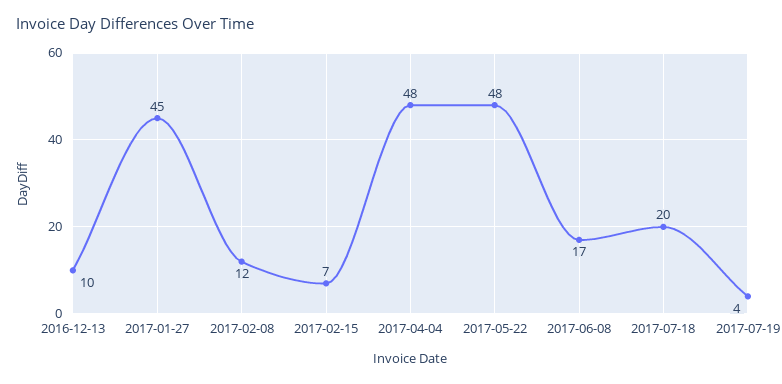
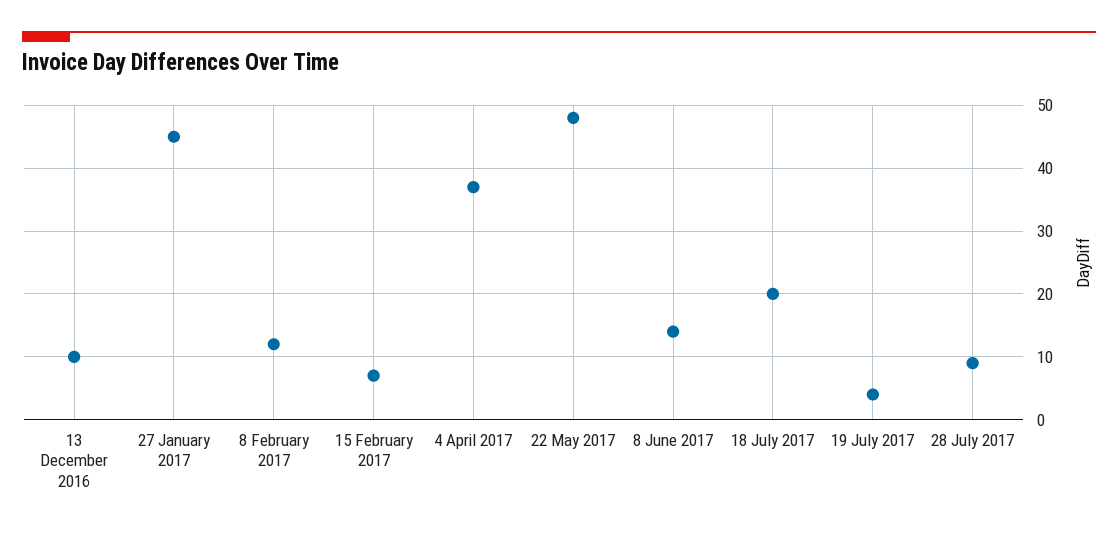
2017-04-04: 48 -> 37
2017-06-08: 17 -> 14
28 July 2017: none -> 9

